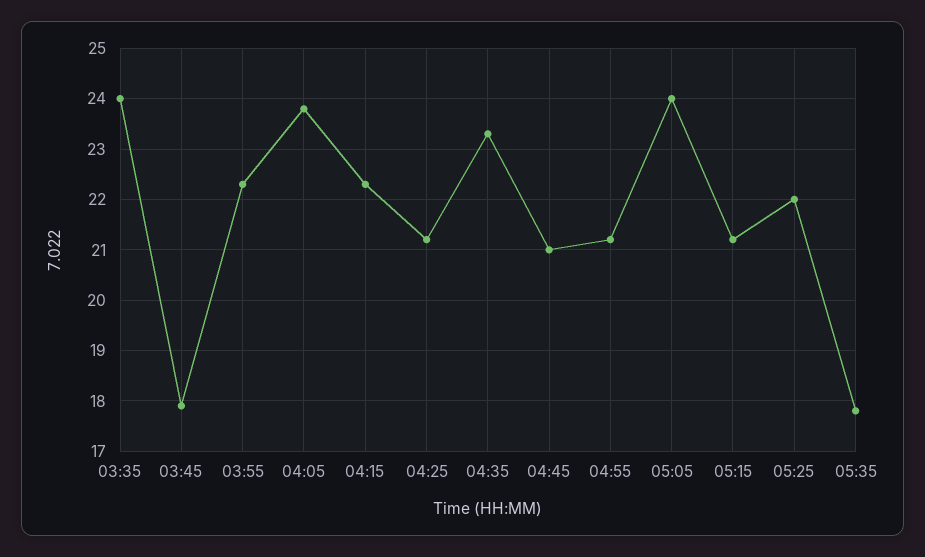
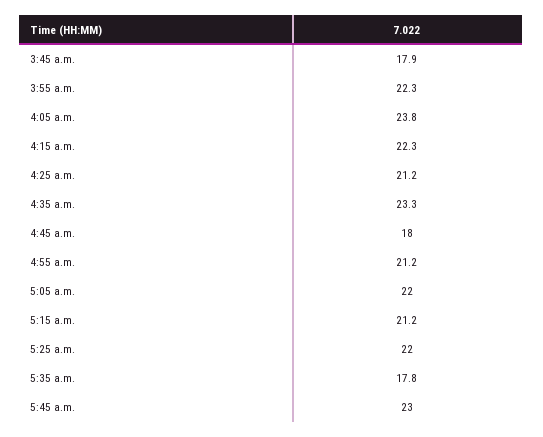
03:35: 24 -> none
04:45: 21 -> 18
05:05: 24 -> 22
5:45 a.m.: none -> 23

